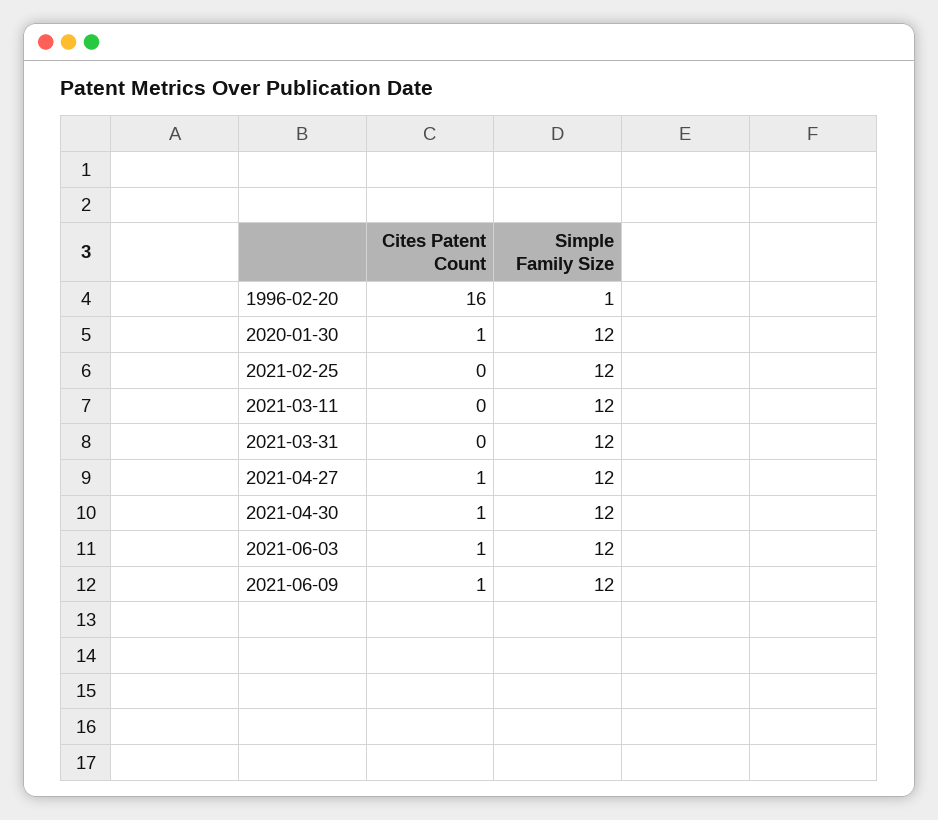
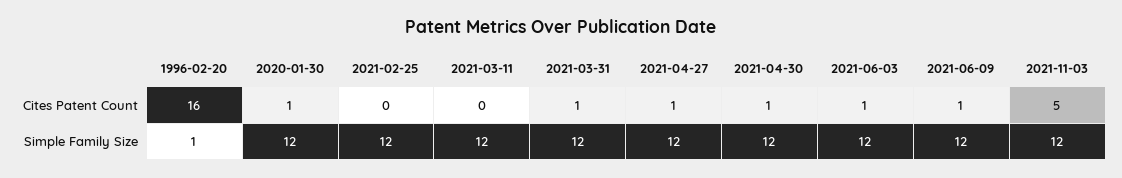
Cites Patent Count, 2021-03-31: 0 -> 1
Cites Patent Count, 2021-11-03: none -> 5
Simple Family Size, 2021-11-03: none -> 12

